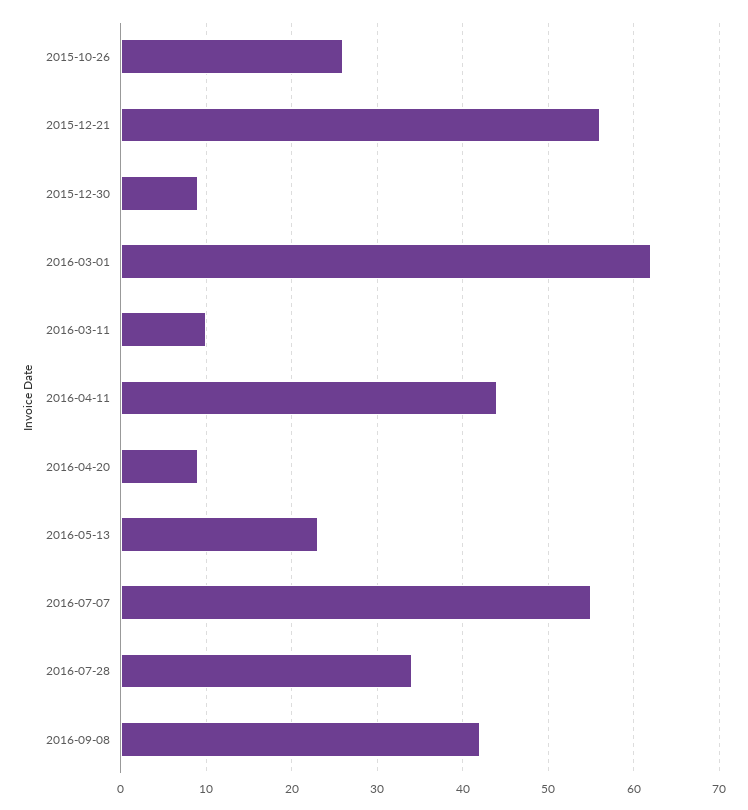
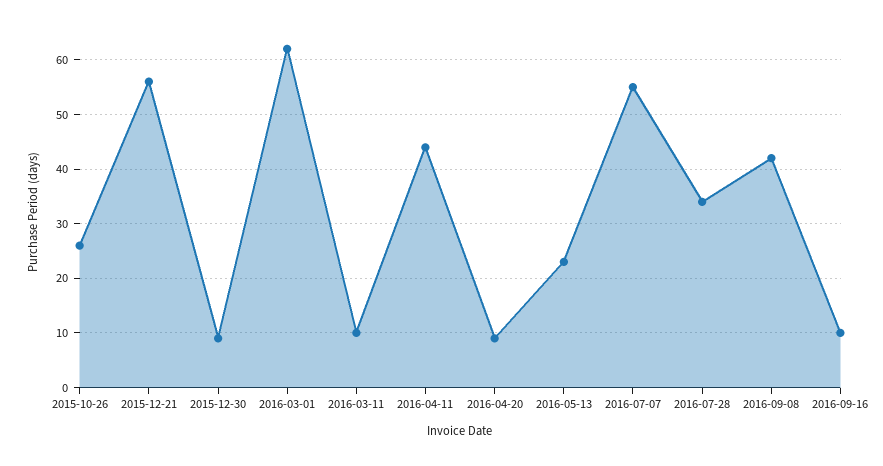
2016-09-16: none -> 10

